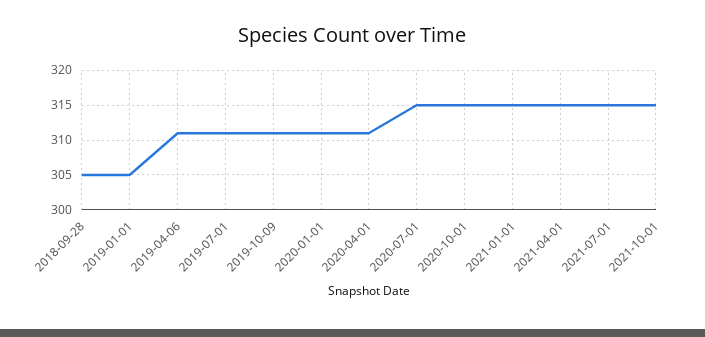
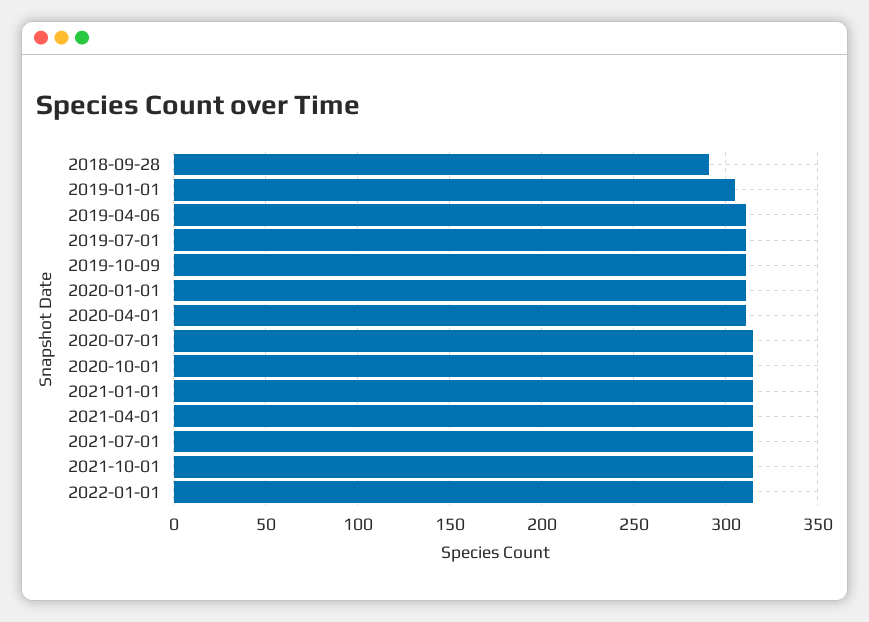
2018-09-28: 305 -> 290
2022-01-01: none -> 315

